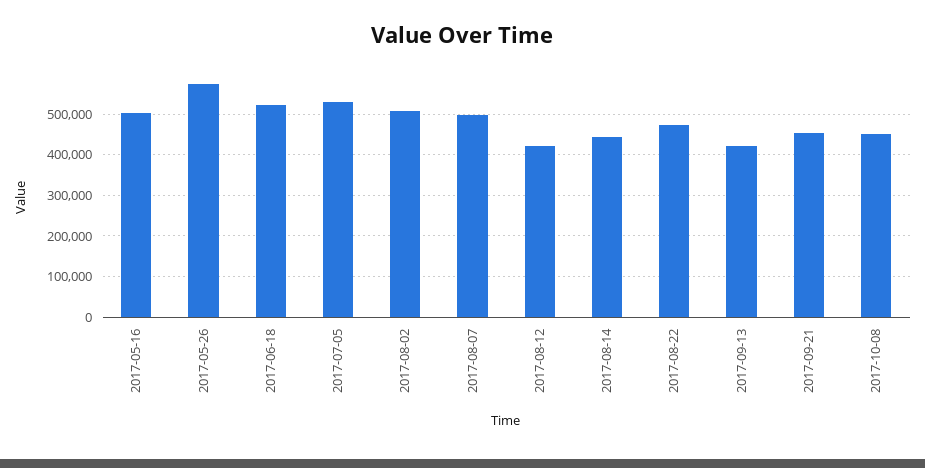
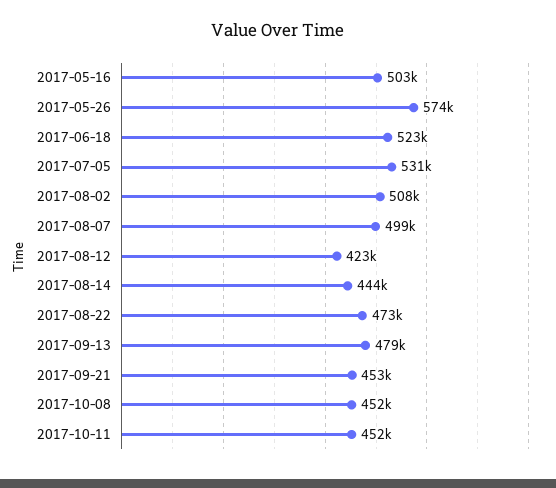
2017-09-13: 420000 -> 479000
2017-10-11: none -> 452000

